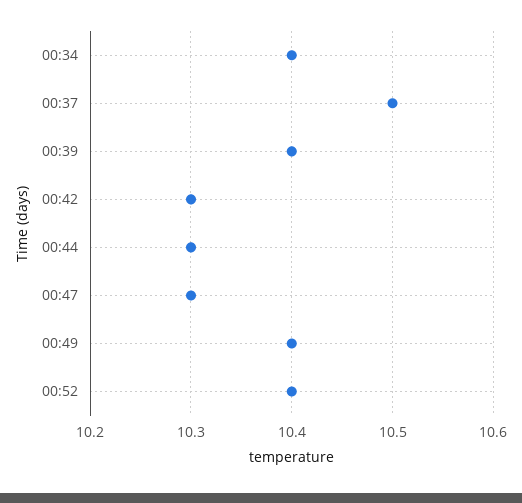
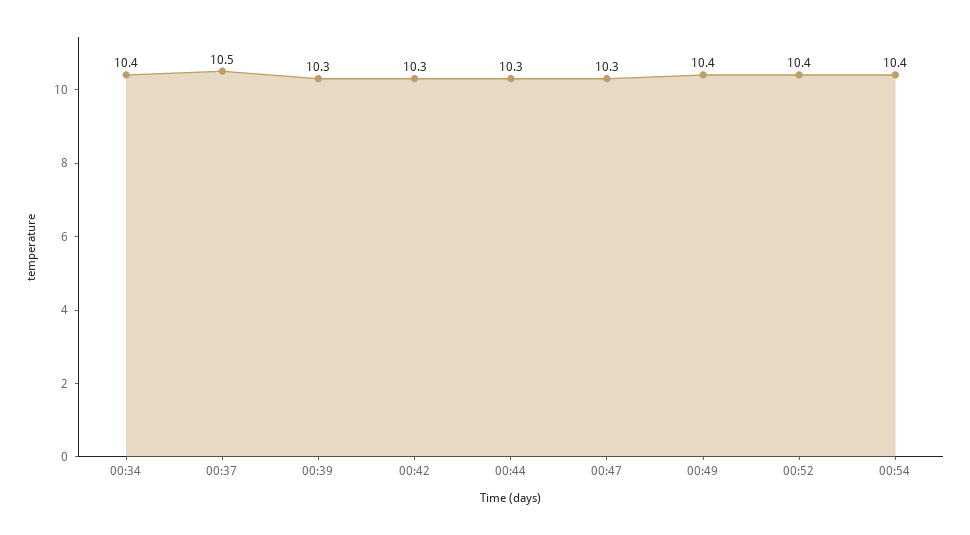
00:39: 10.4 -> 10.3
00:54: none -> 10.4

